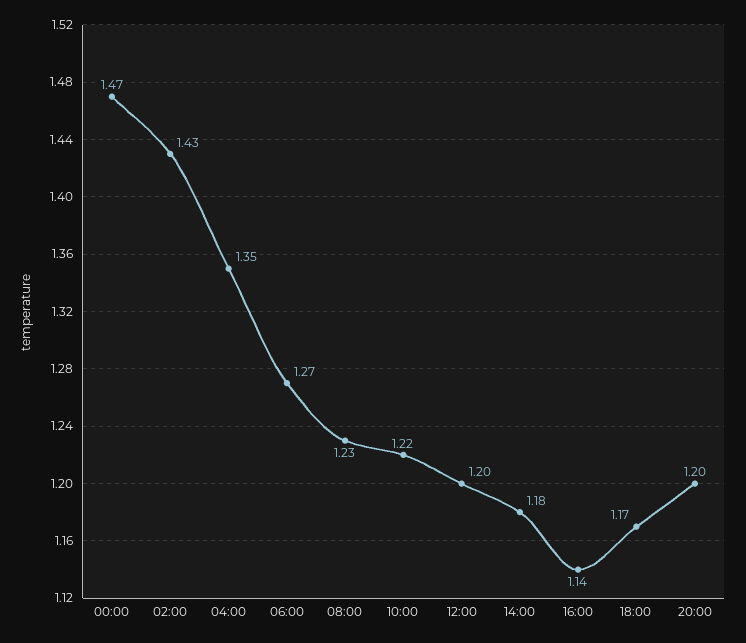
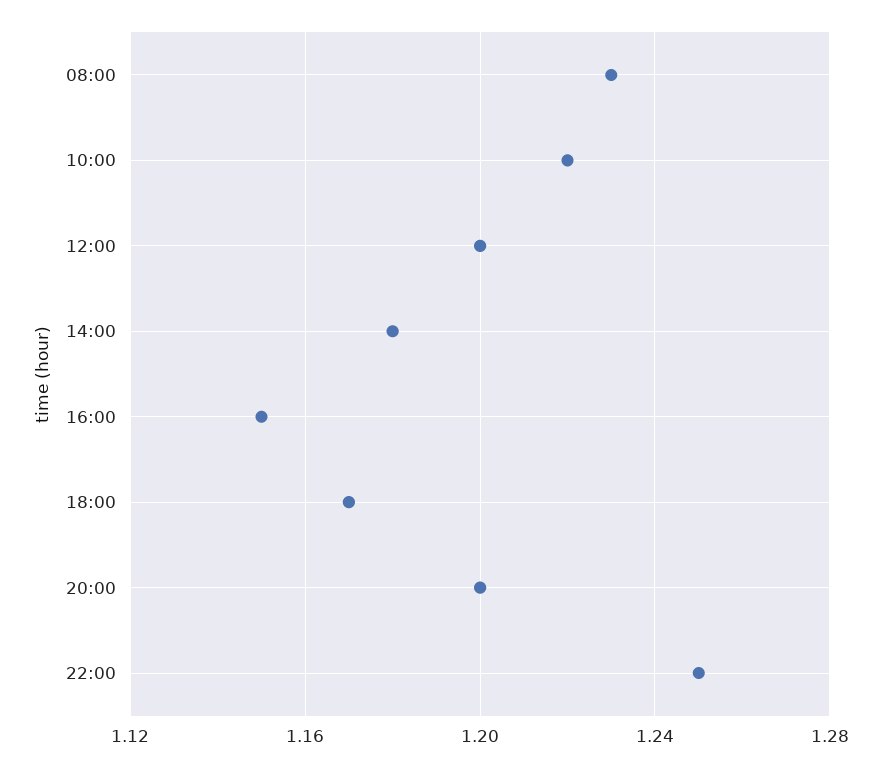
00:00: 1.47 -> none
02:00: 1.43 -> none
04:00: 1.35 -> none
06:00: 1.27 -> none
16:00: 1.14 -> 1.15
22:00: none -> 1.25

